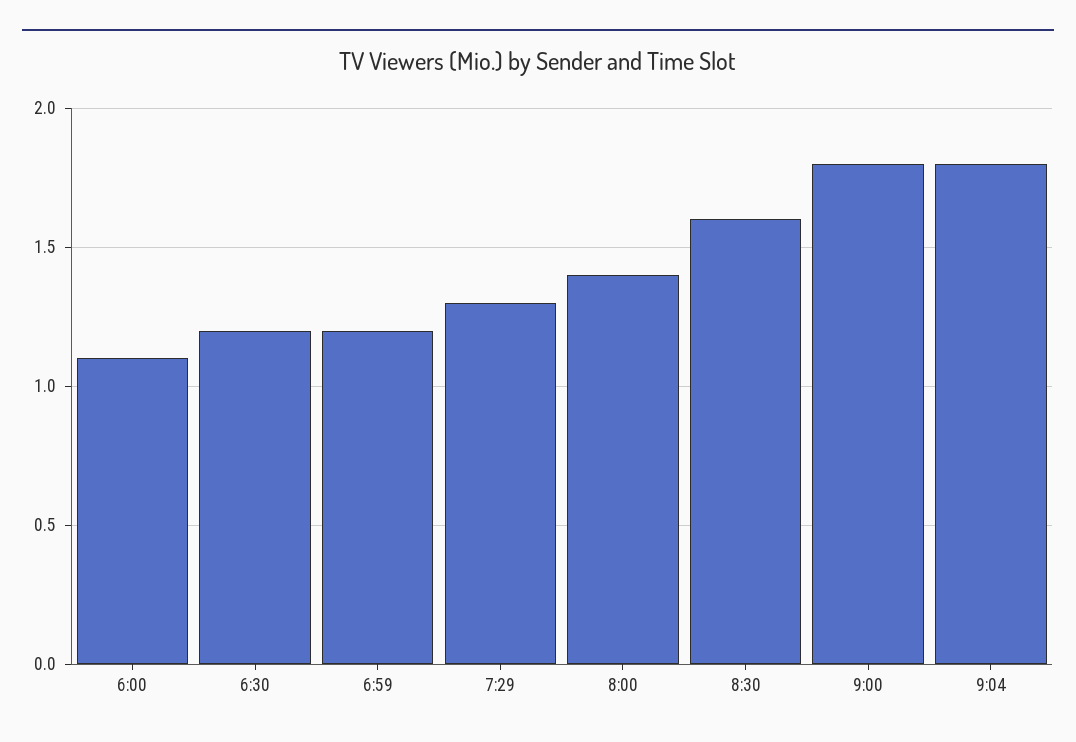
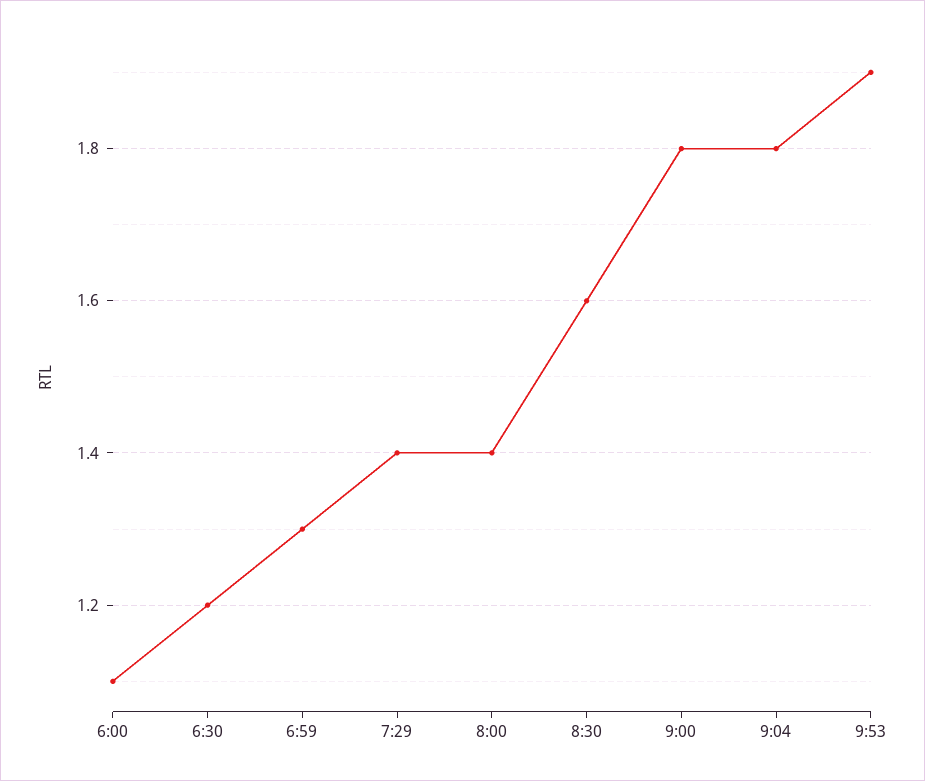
6:59: 1.2 -> 1.3
7:29: 1.3 -> 1.4
9:53: none -> 1.9

